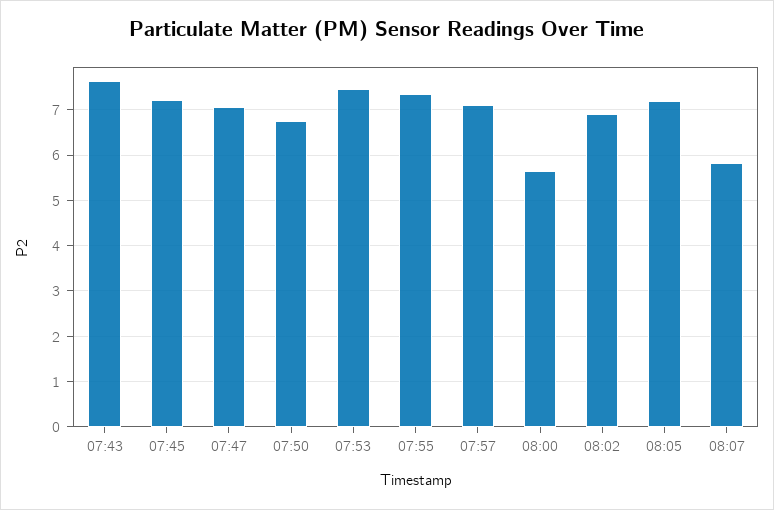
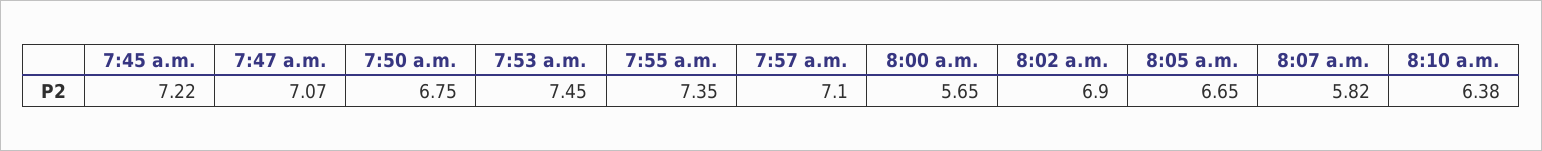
07:43: 7.6 -> none
08:05: 7.2 -> 6.65
8:10 a.m.: none -> 6.38

